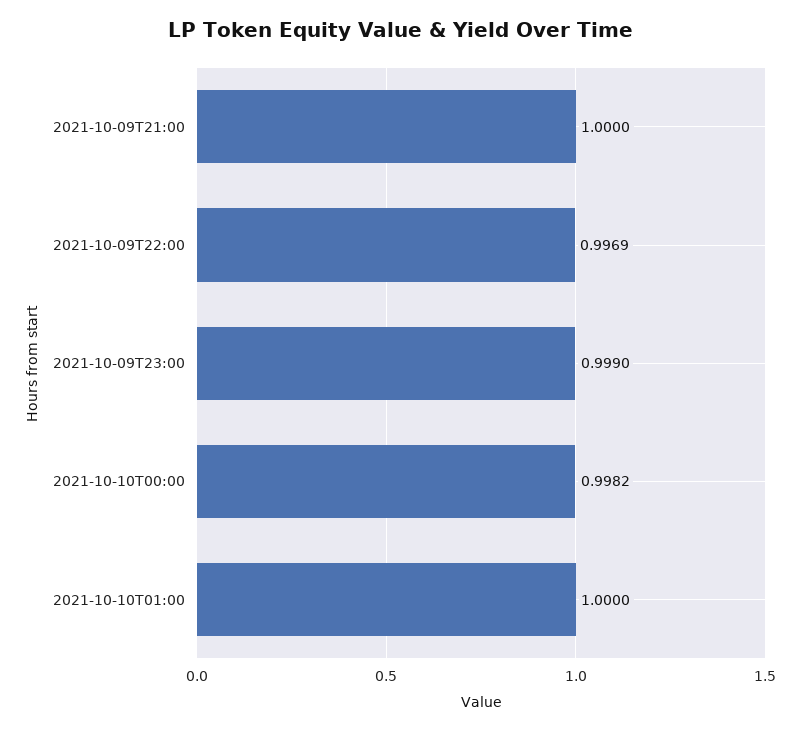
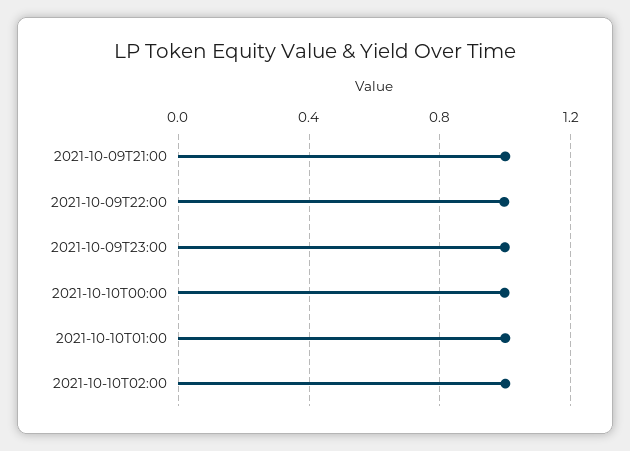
2021-10-10T02:00: none -> 1

